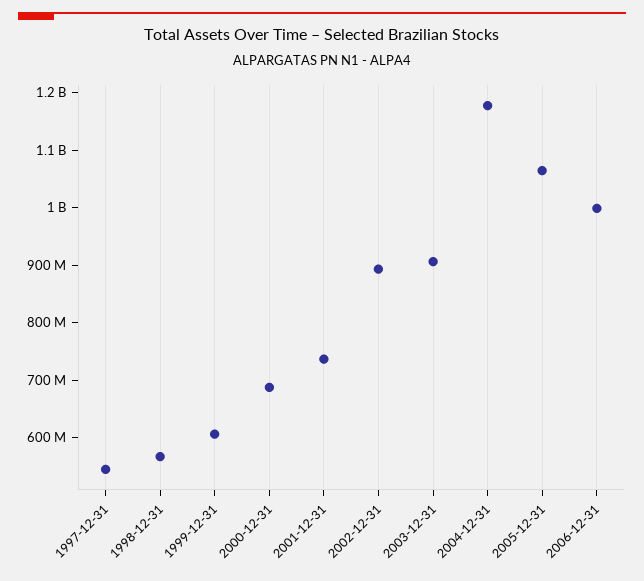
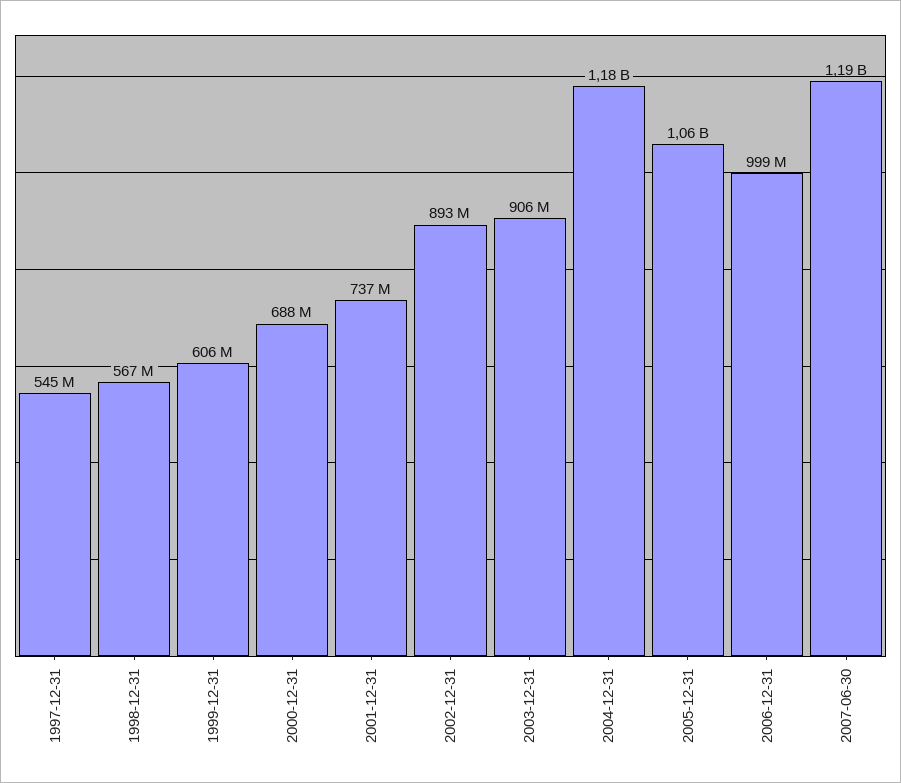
2007-06-30: none -> 1190000000

